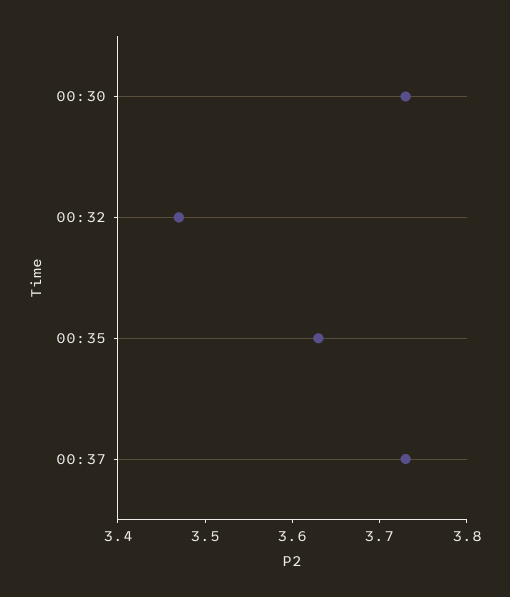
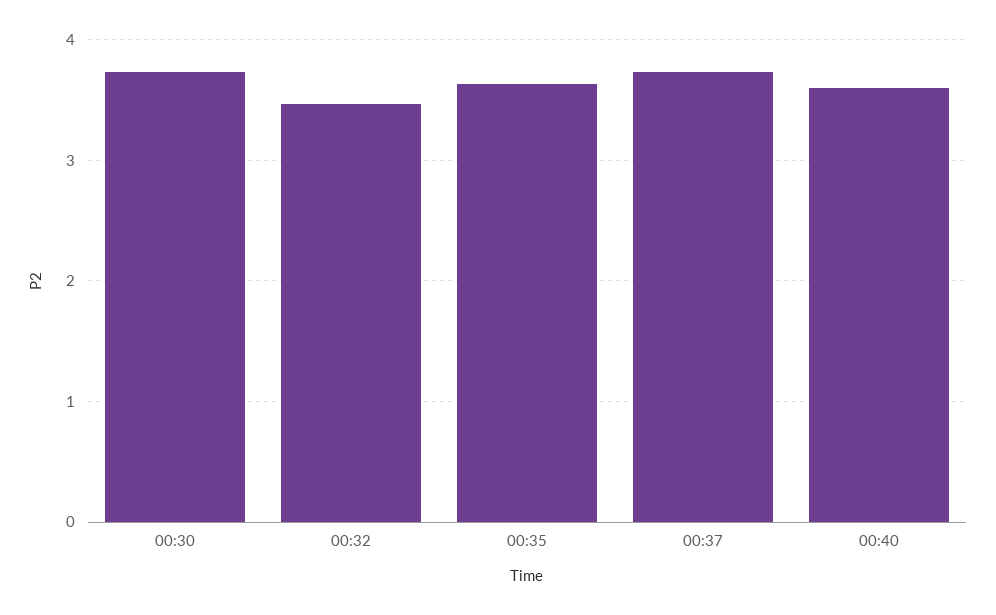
00:40: none -> 3.6

